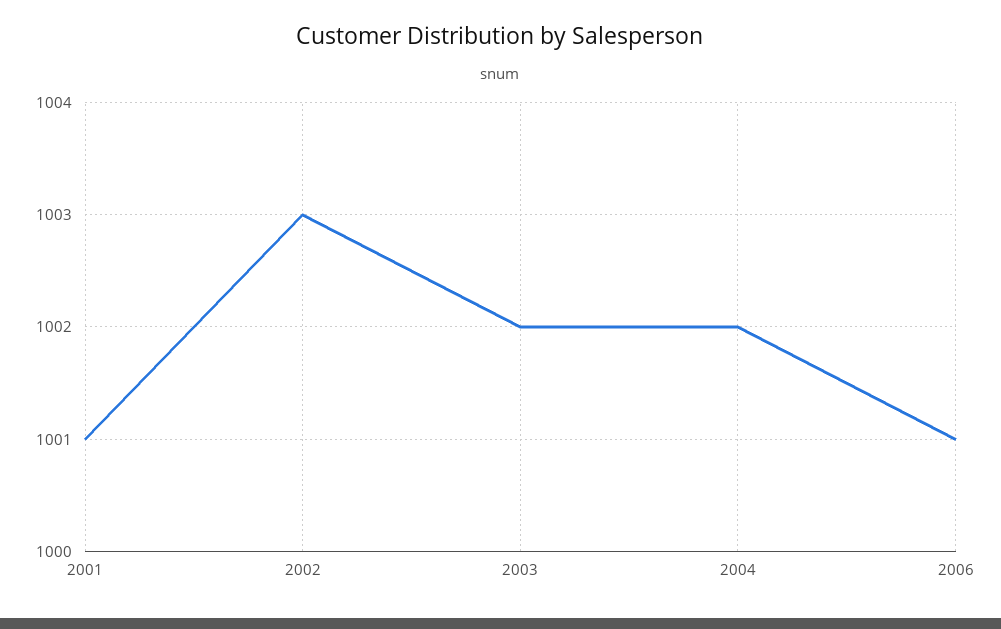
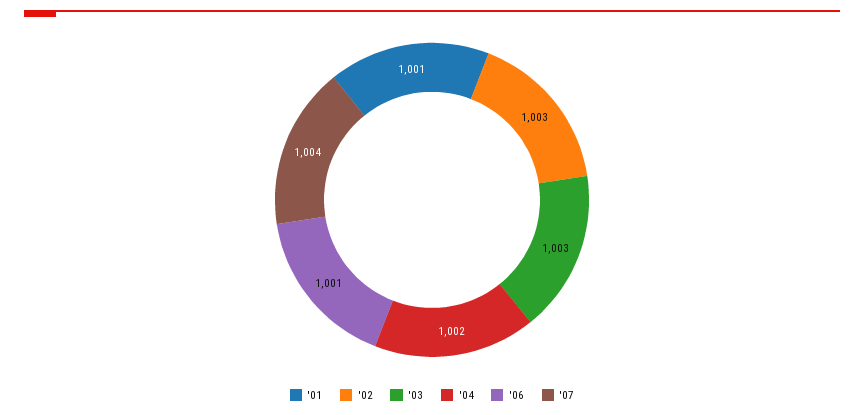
2003: 1002 -> 1003
'07: none -> 1004

